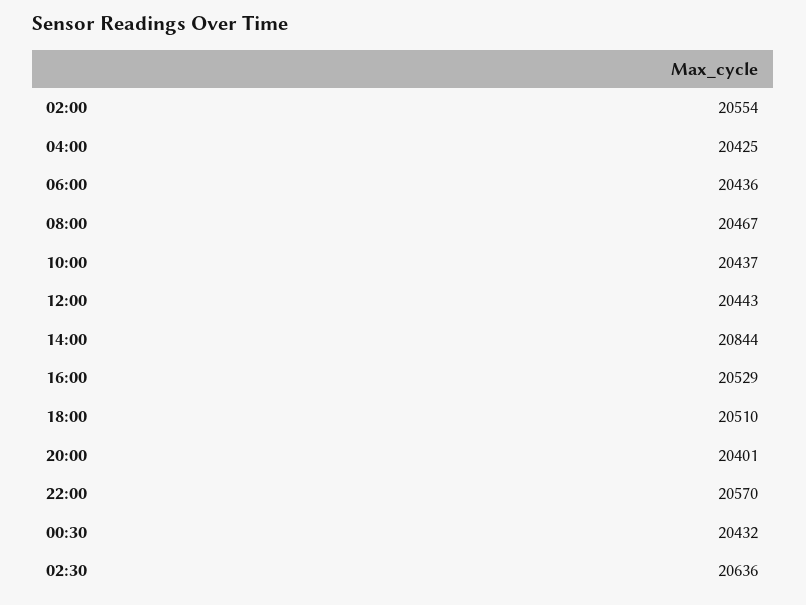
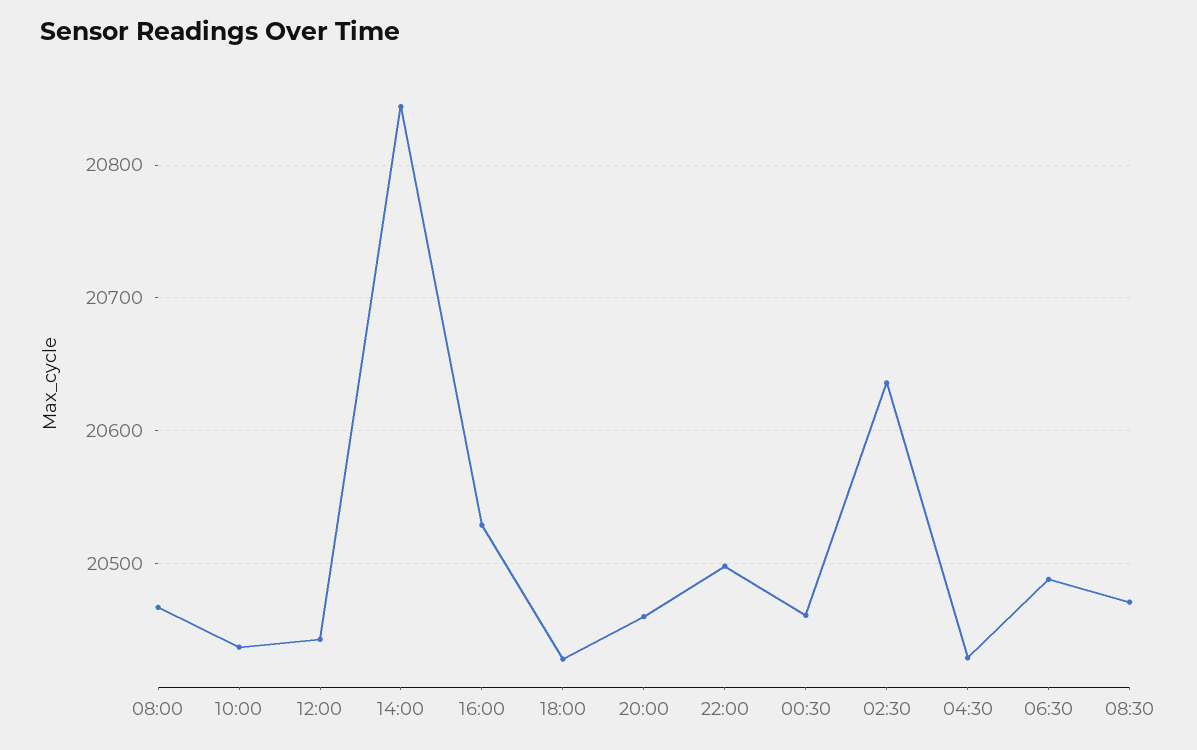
02:00: 20554 -> none
04:00: 20425 -> none
06:00: 20436 -> none
18:00: 20510 -> 20430
20:00: 20401 -> 20460
22:00: 20570 -> 20500
00:30: 20432 -> 20460
04:30: none -> 20430
06:30: none -> 20490
08:30: none -> 20470

